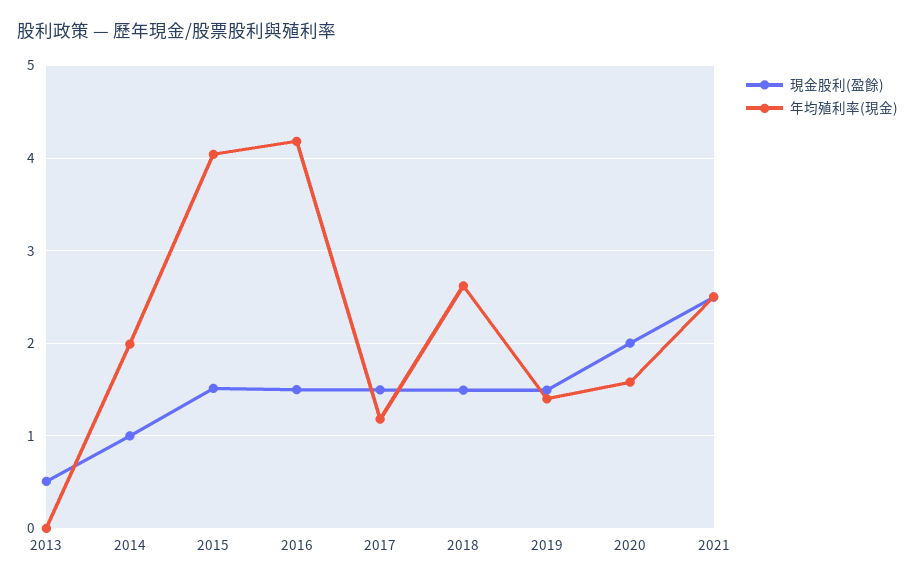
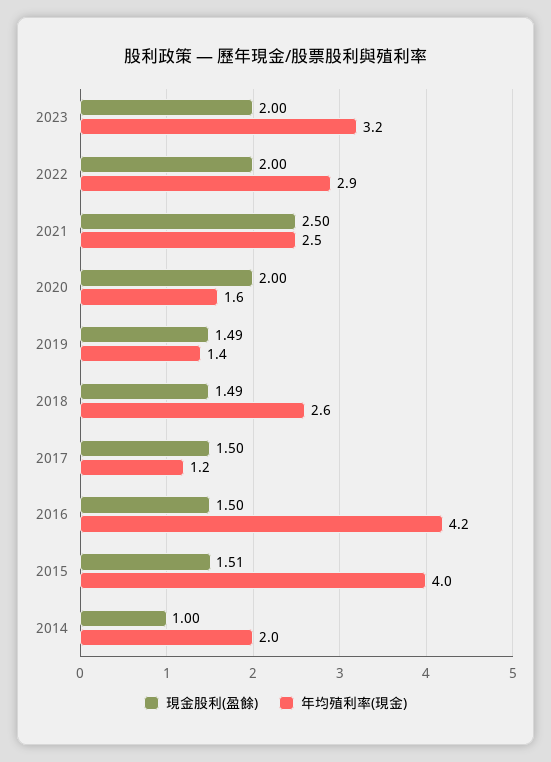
現金股利(盈餘), 2013: 0.5 -> none
年均殖利率(現金), 2013: 0 -> none
現金股利(盈餘), 2023: none -> 2
年均殖利率(現金), 2023: none -> 3.2
現金股利(盈餘), 2022: none -> 2
年均殖利率(現金), 2022: none -> 2.9

